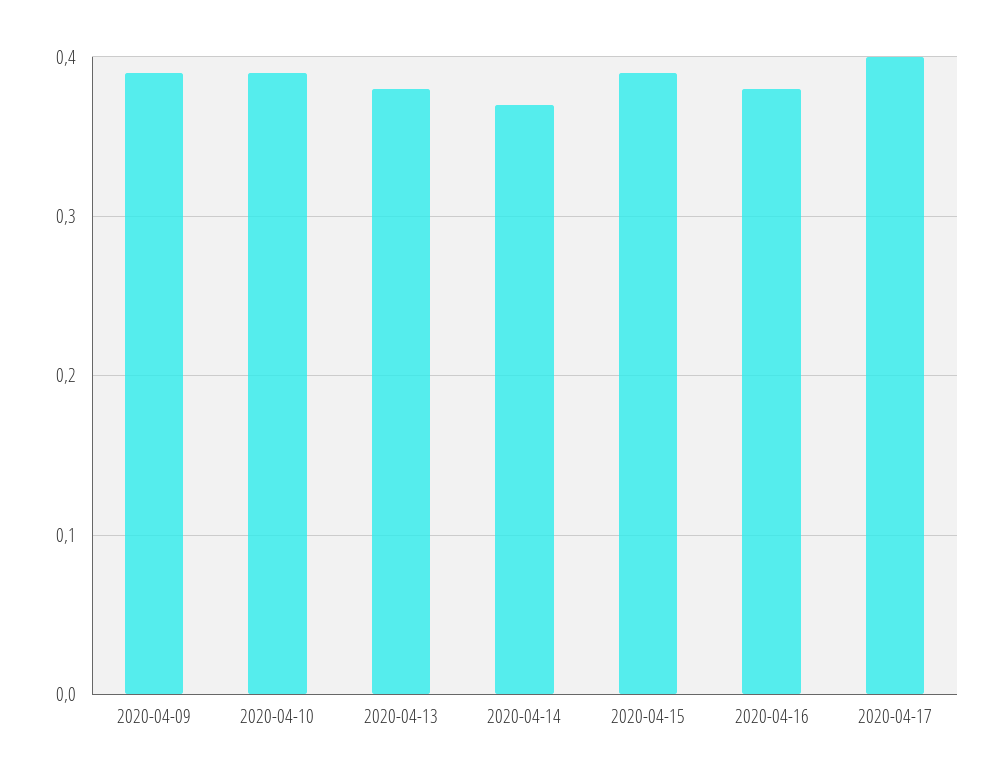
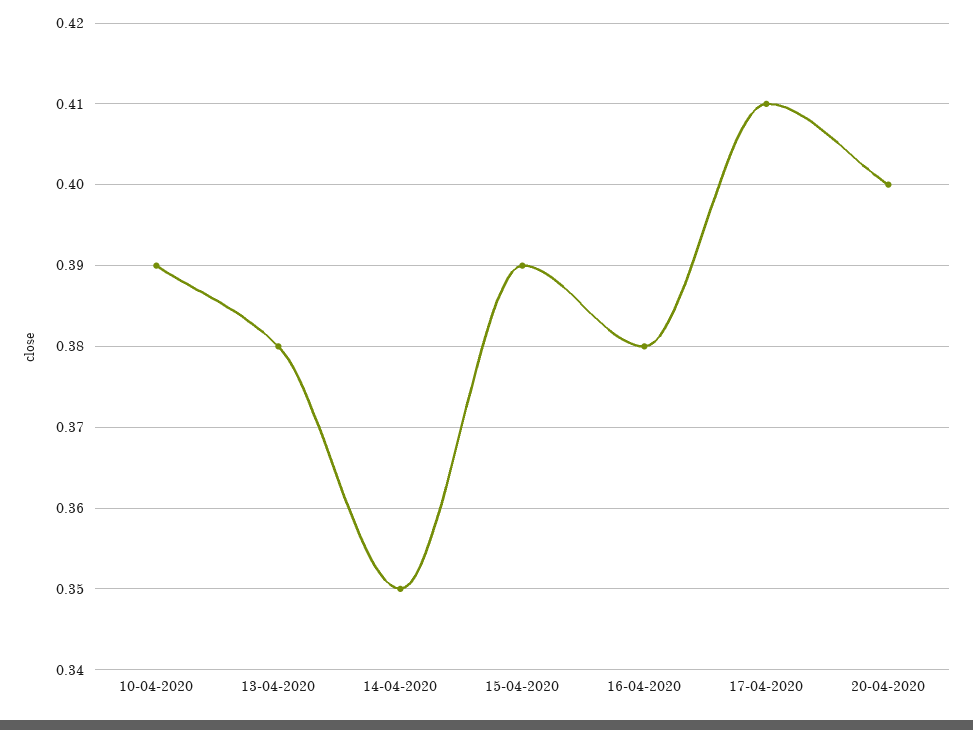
2020-04-09: 0.39 -> none
2020-04-14: 0.37 -> 0.35
2020-04-17: 0.4 -> 0.41
20-04-2020: none -> 0.4

